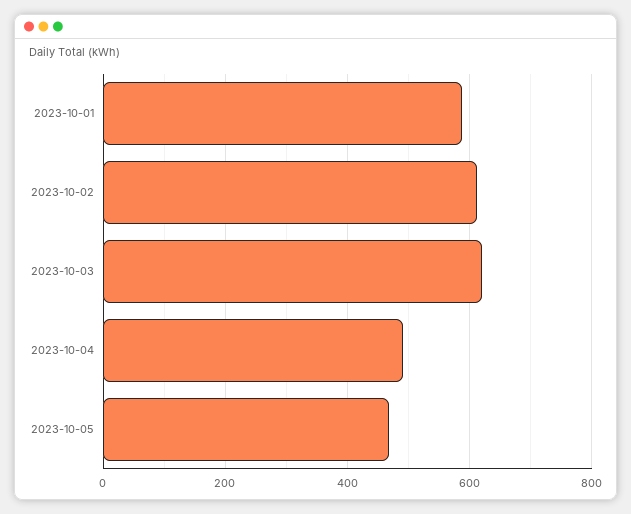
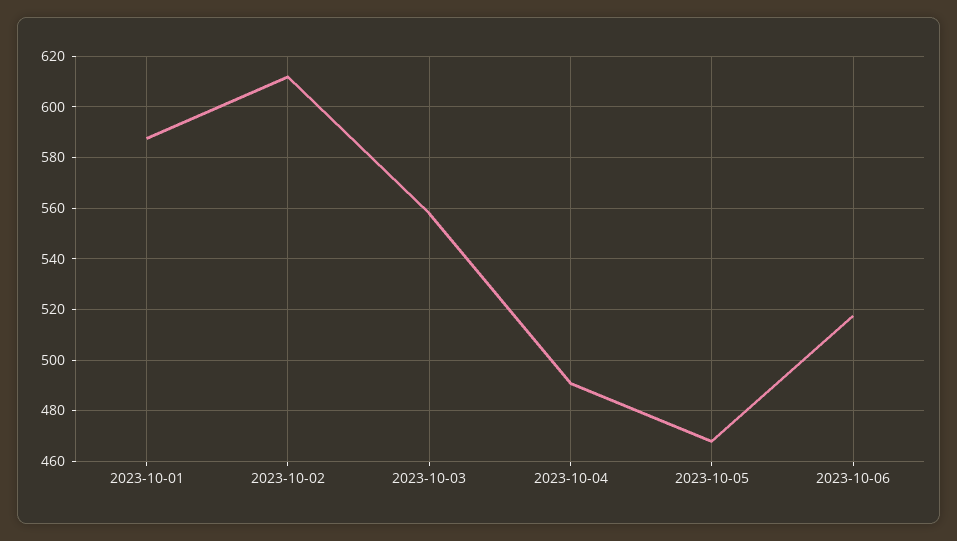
2023-10-03: 620 -> 557.5
2023-10-06: none -> 517.5

